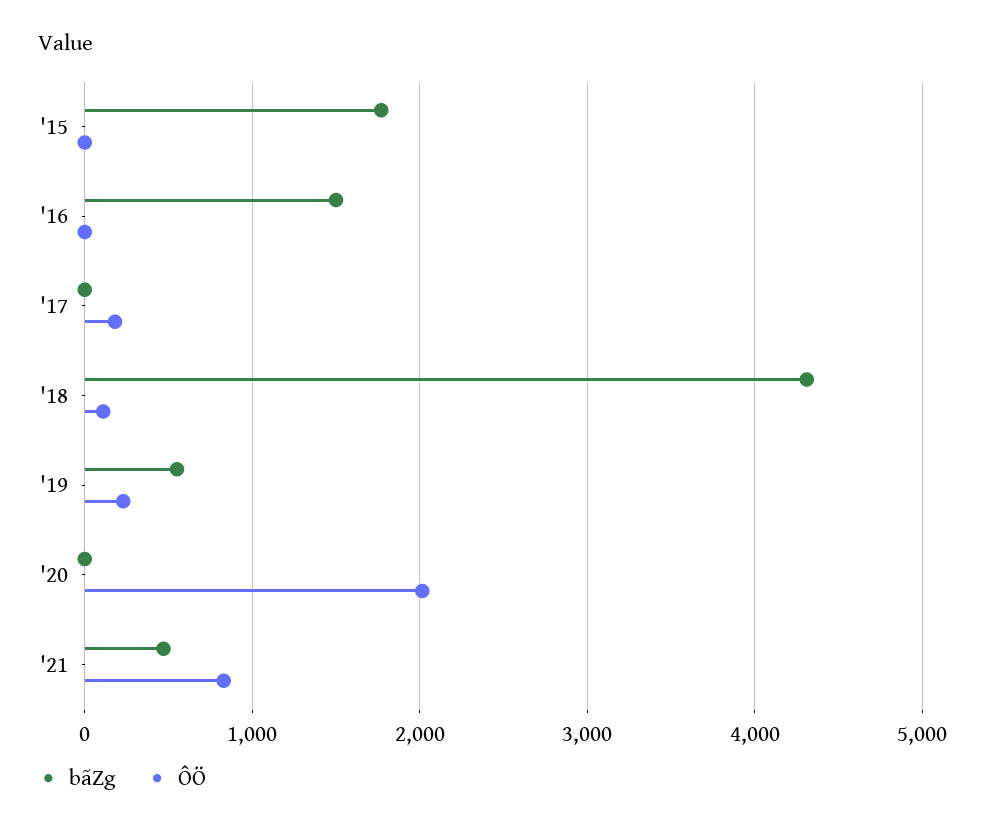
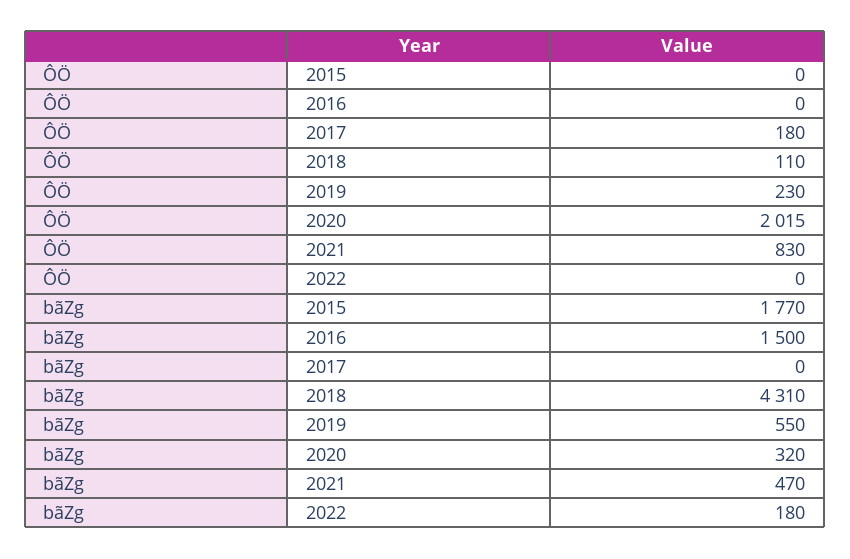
bãZg, '20: 0 -> 320
ÔÖ, 2022: none -> 0
bãZg, 2022: none -> 180

